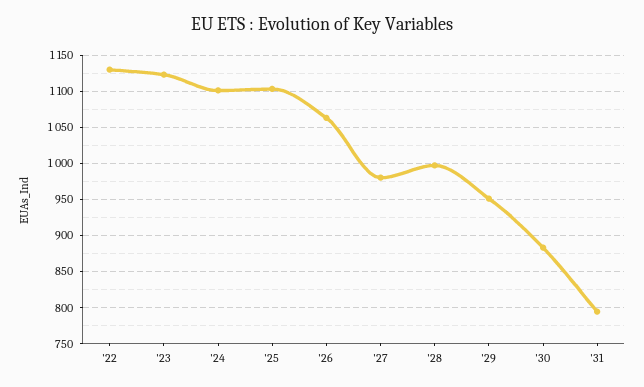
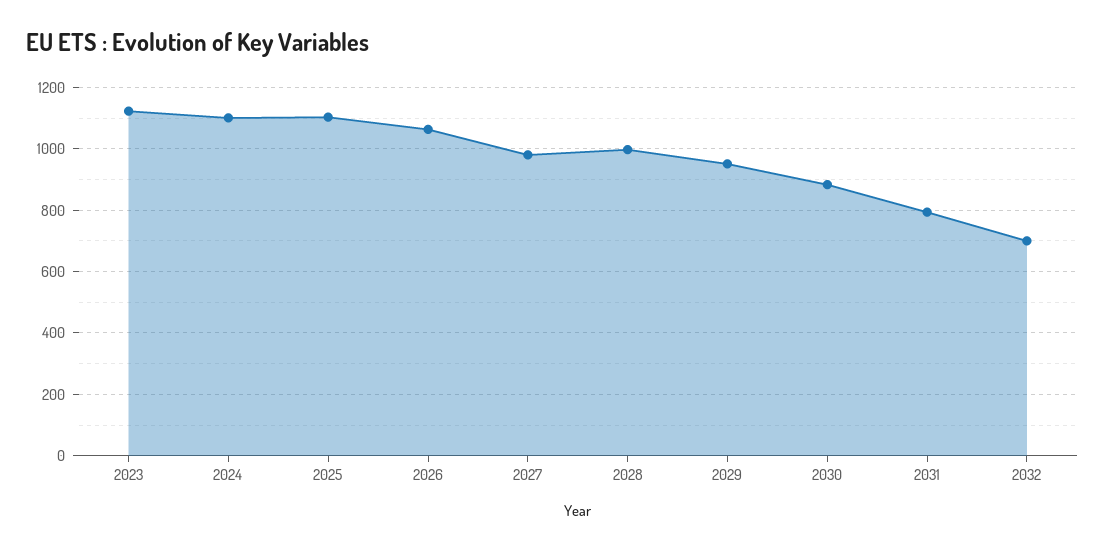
'22: 1130 -> none
2032: none -> 700

